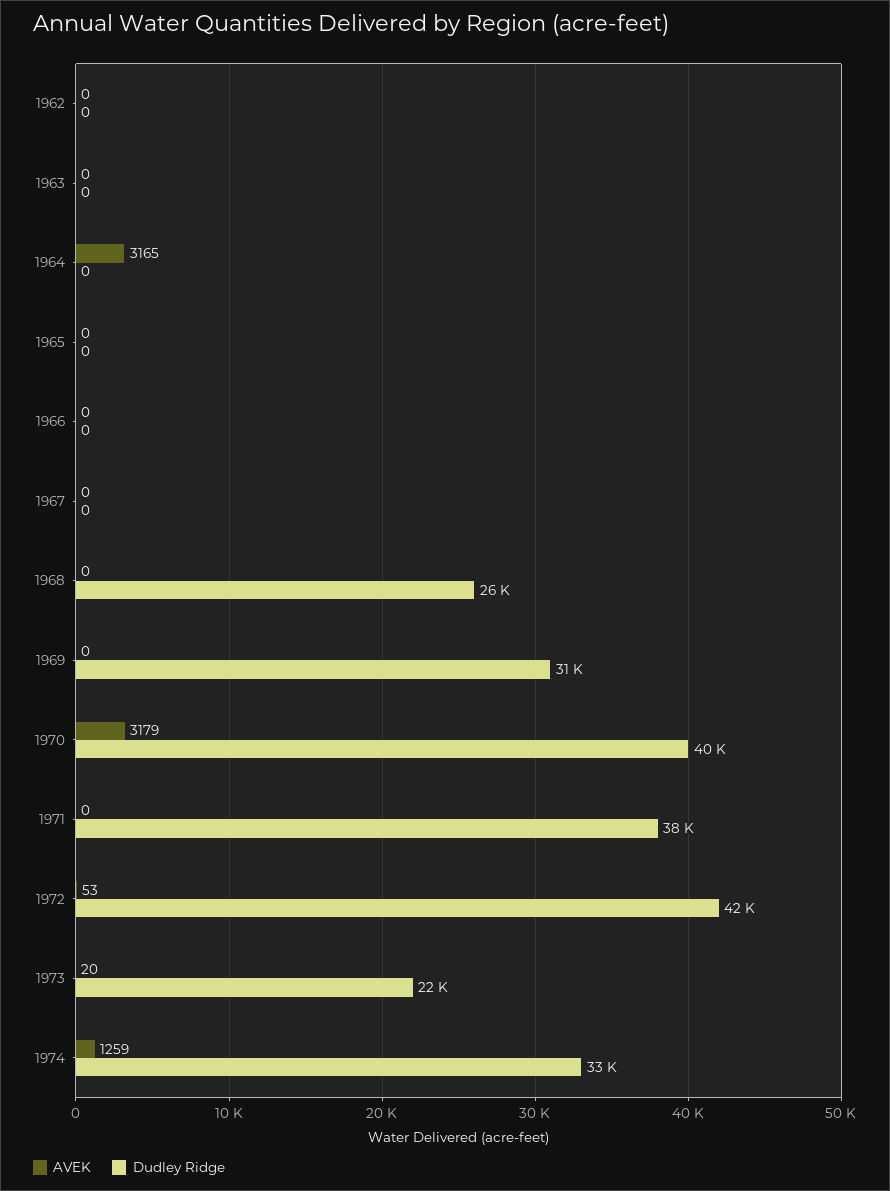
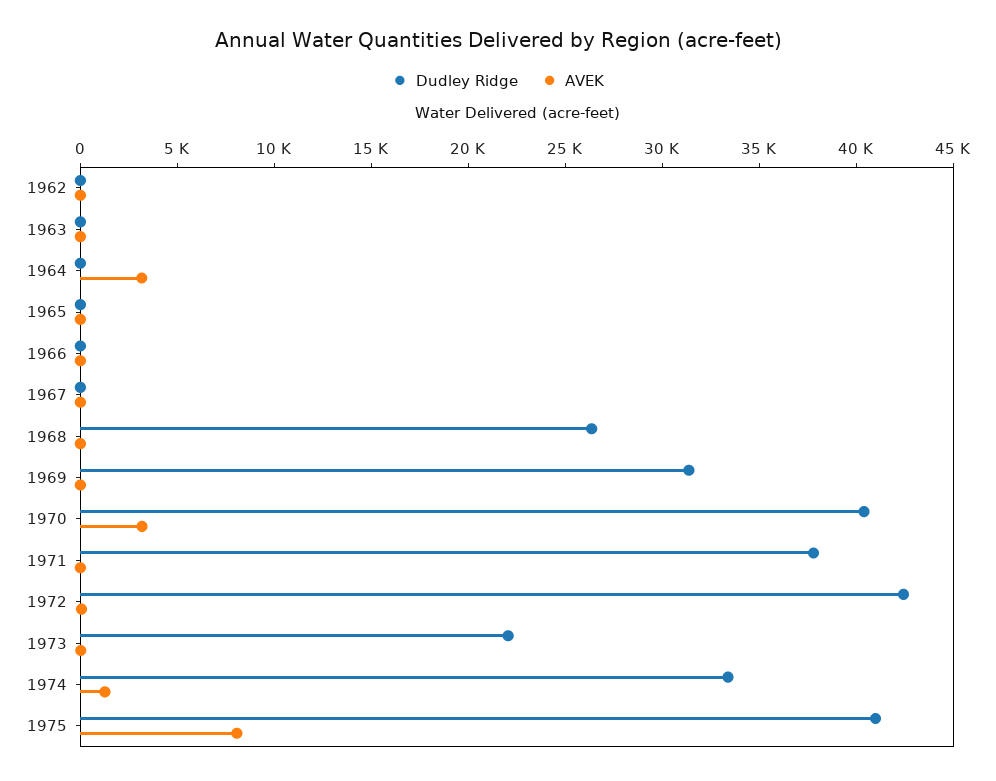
Dudley Ridge, 1975: none -> 41000
AVEK, 1975: none -> 8000

